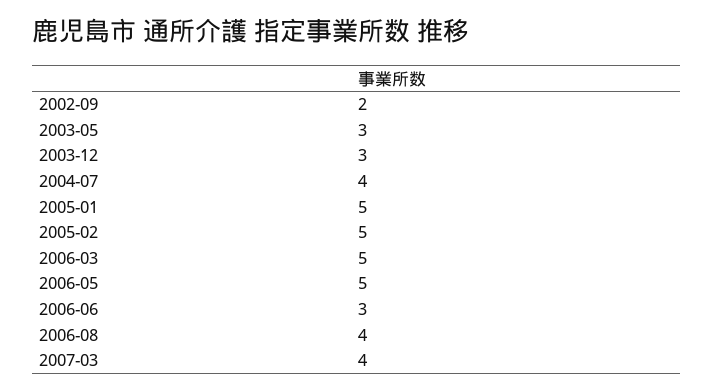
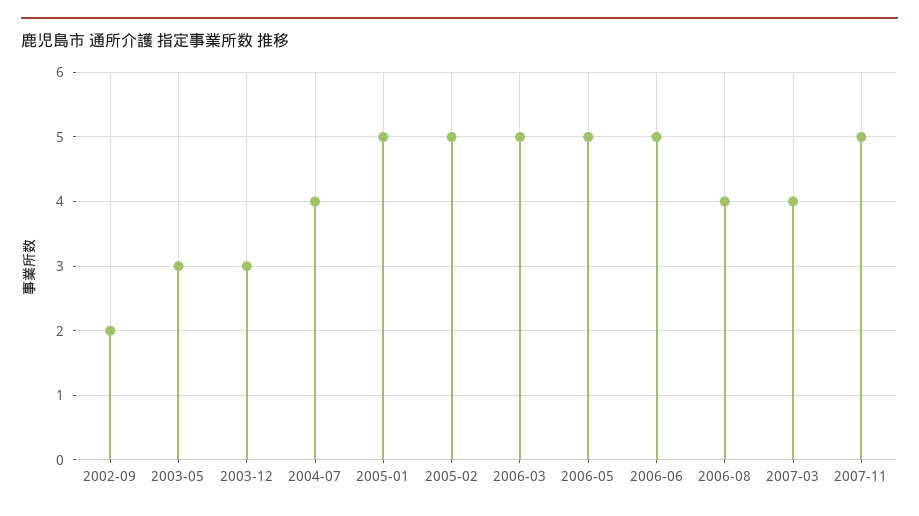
2006-06: 3 -> 5
2007-11: none -> 5

